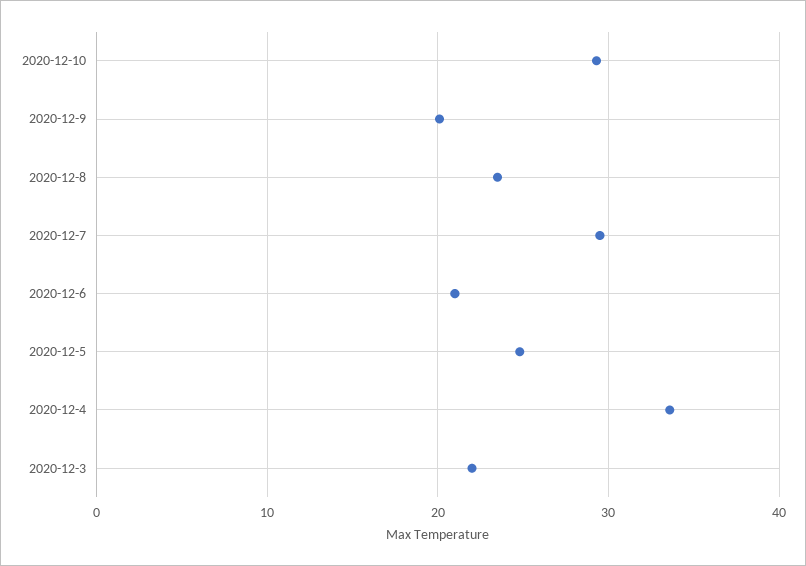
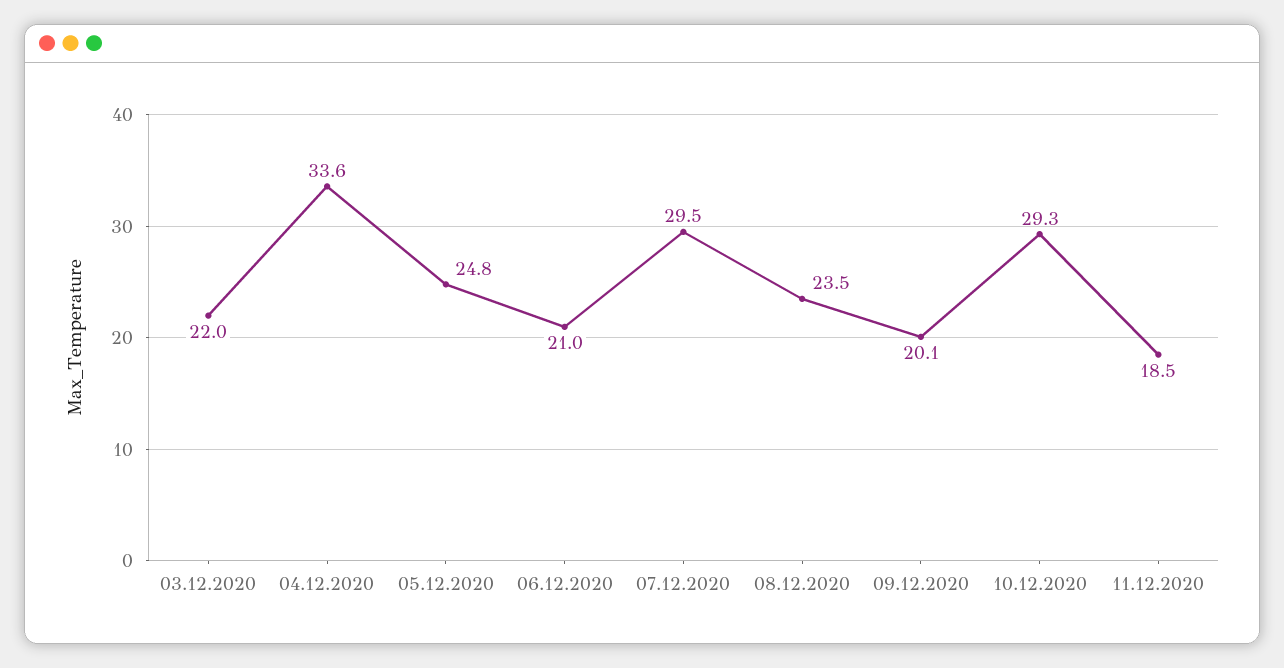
11.12.2020: none -> 18.5

